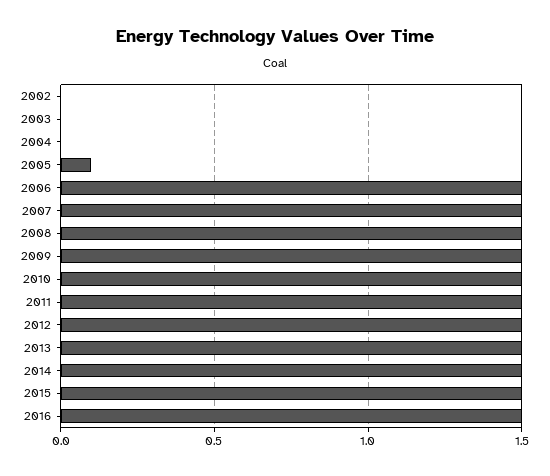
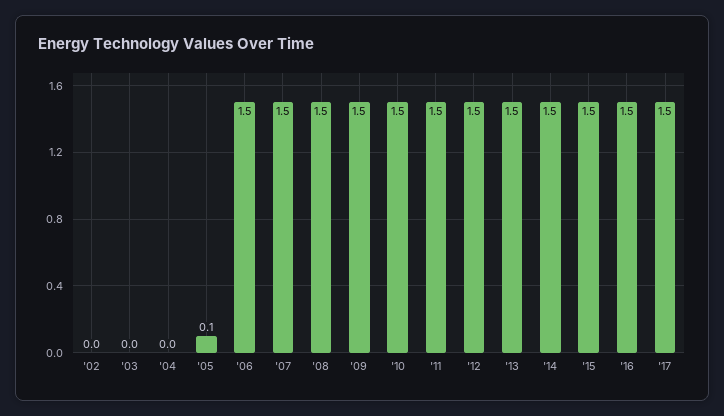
'17: none -> 1.5

